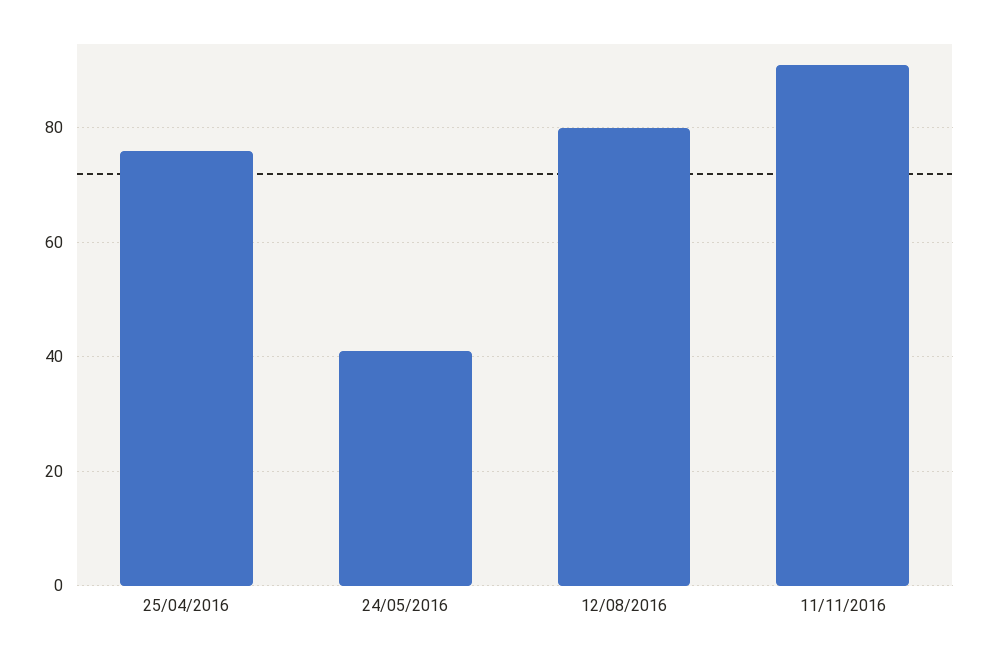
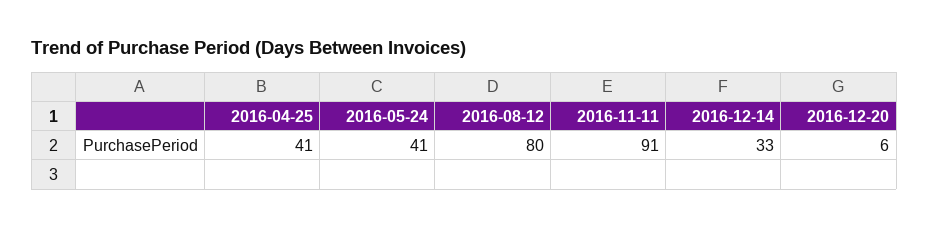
25/04/2016: 75 -> 41
2016-12-14: none -> 33
2016-12-20: none -> 6

